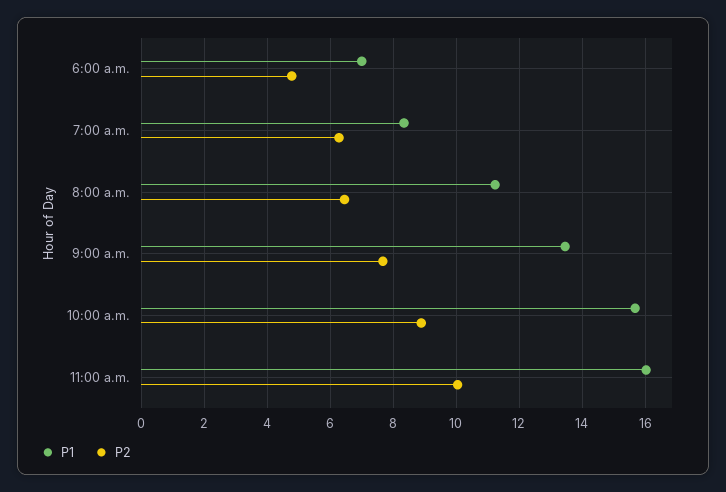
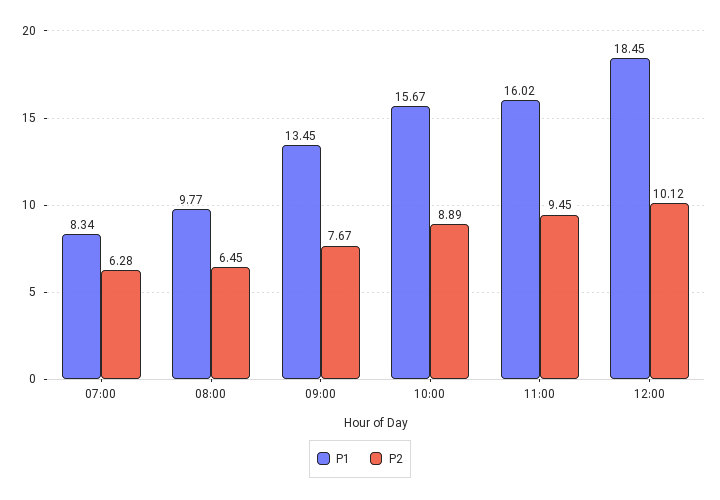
P1, 6:00 a.m.: 7 -> none
P2, 6:00 a.m.: 4.8 -> none
P1, 8:00 a.m.: 11.2 -> 9.77
P2, 11:00 a.m.: 10 -> 9.45
P1, 12:00: none -> 18.45
P2, 12:00: none -> 10.12

